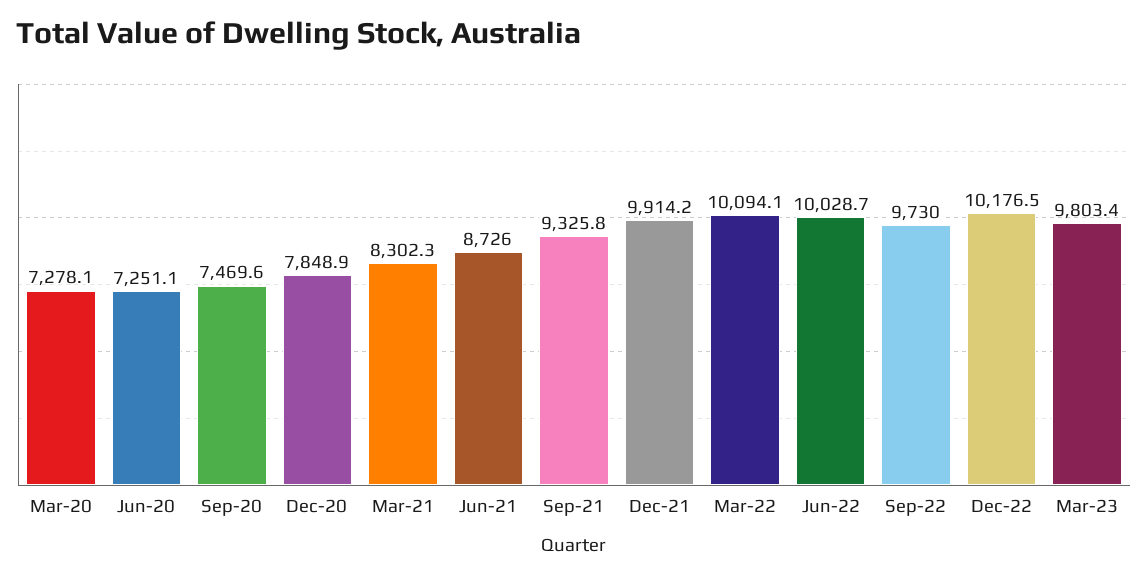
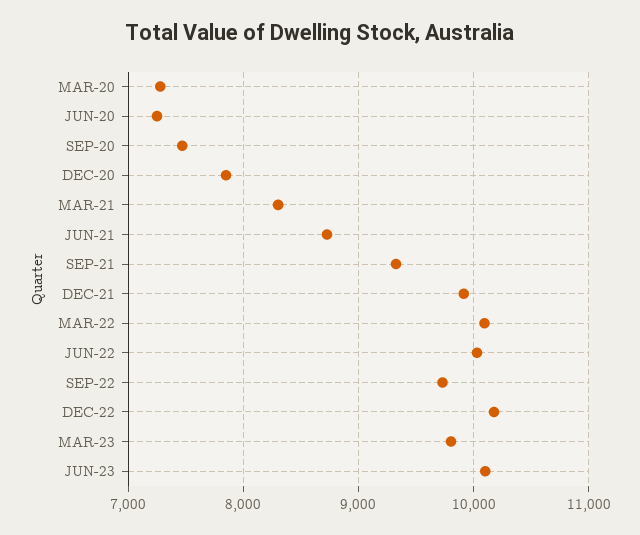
JUN-23: none -> 10100

